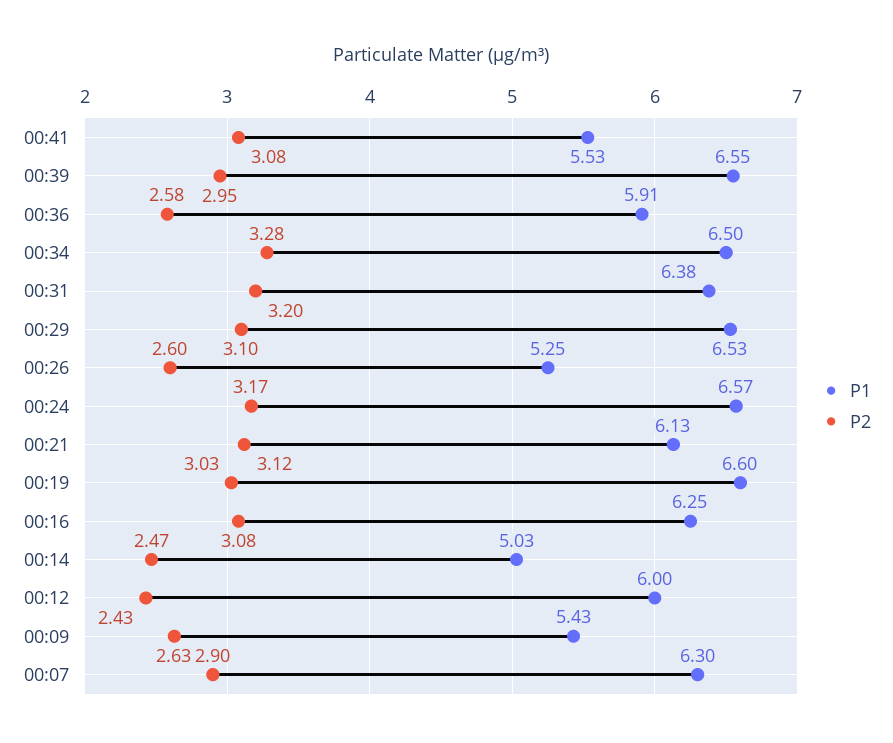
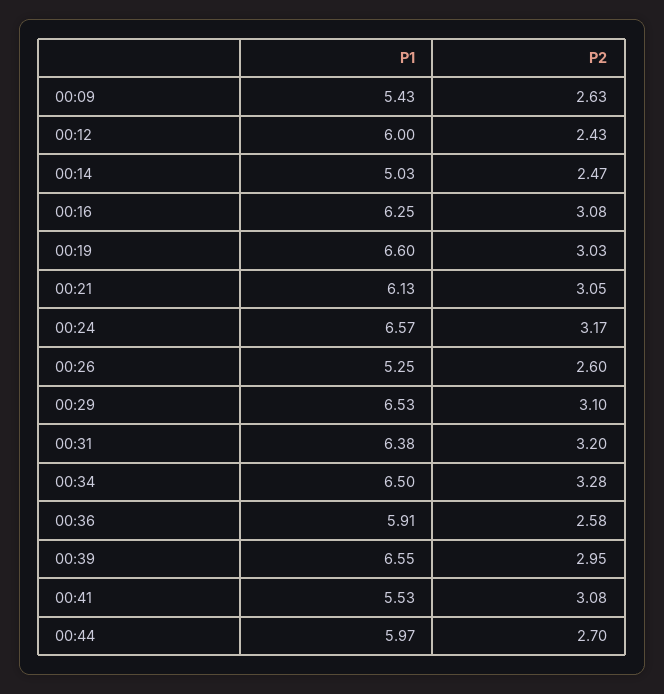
P2, 00:21: 3.12 -> 3.05
P1, 00:07: 6.3 -> none
P2, 00:07: 2.9 -> none
P1, 00:44: none -> 5.97
P2, 00:44: none -> 2.7

